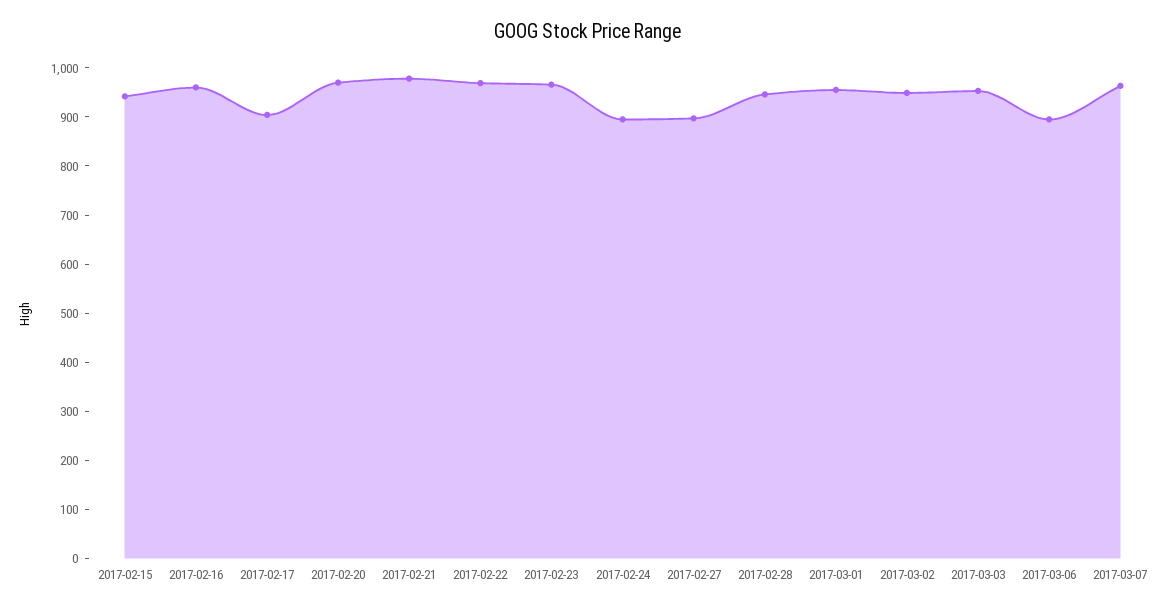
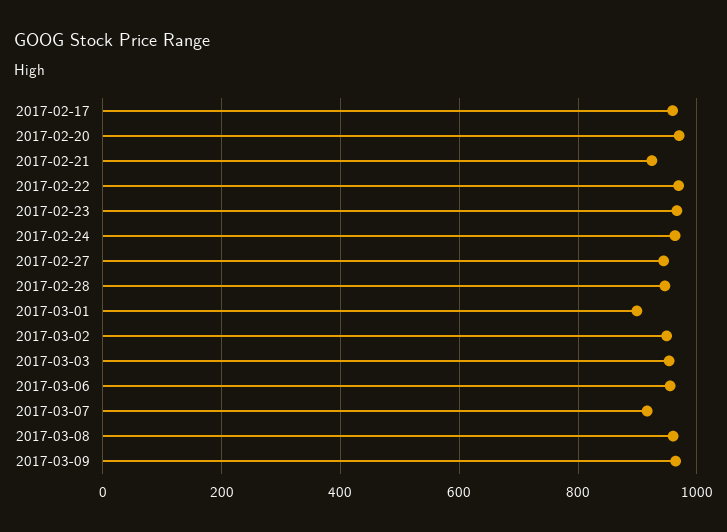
2017-02-15: 940 -> none
2017-02-16: 960 -> none
2017-02-17: 900 -> 960
2017-02-21: 980 -> 920
2017-02-24: 900 -> 960
2017-02-27: 900 -> 940
2017-03-01: 960 -> 900
2017-03-06: 900 -> 960
2017-03-07: 960 -> 920
2017-03-08: none -> 960
2017-03-09: none -> 960

